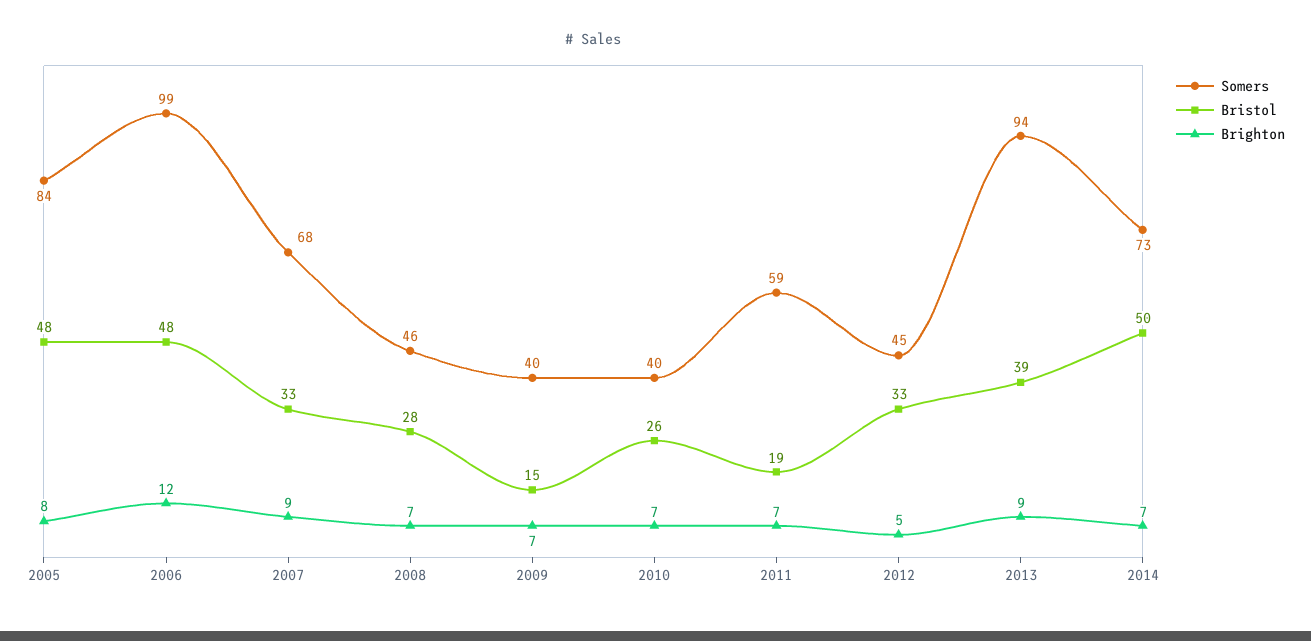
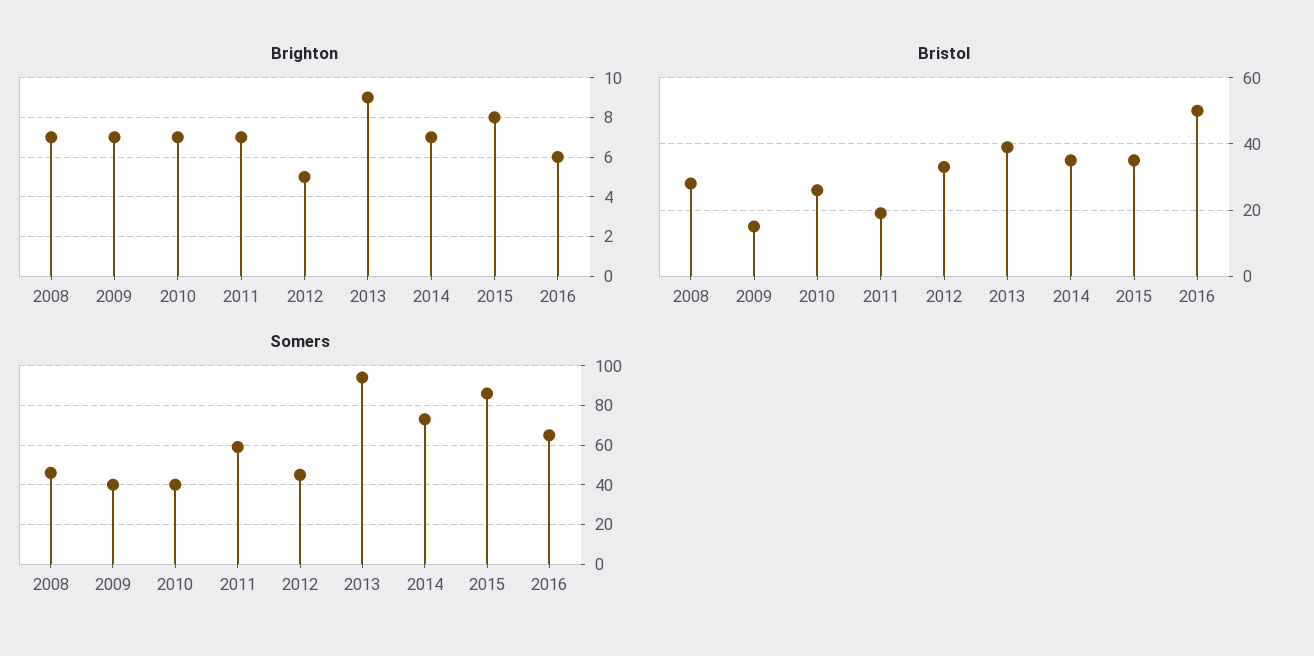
Somers, 2005: 84 -> none
Bristol, 2005: 48 -> none
Brighton, 2005: 8 -> none
Somers, 2006: 99 -> none
Bristol, 2006: 48 -> none
Brighton, 2006: 12 -> none
Somers, 2007: 68 -> none
Bristol, 2007: 33 -> none
Brighton, 2007: 9 -> none
Bristol, 2014: 50 -> 35
Brighton, 2015: none -> 8
Brighton, 2016: none -> 6
Bristol, 2015: none -> 35
Bristol, 2016: none -> 50
Somers, 2015: none -> 85
Somers, 2016: none -> 65

